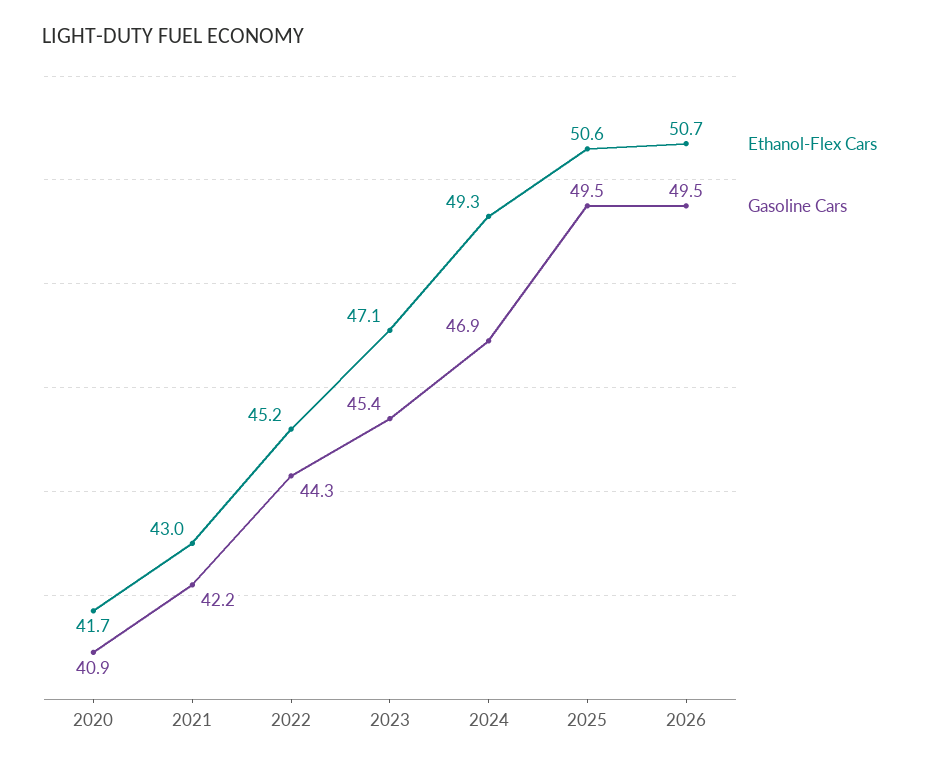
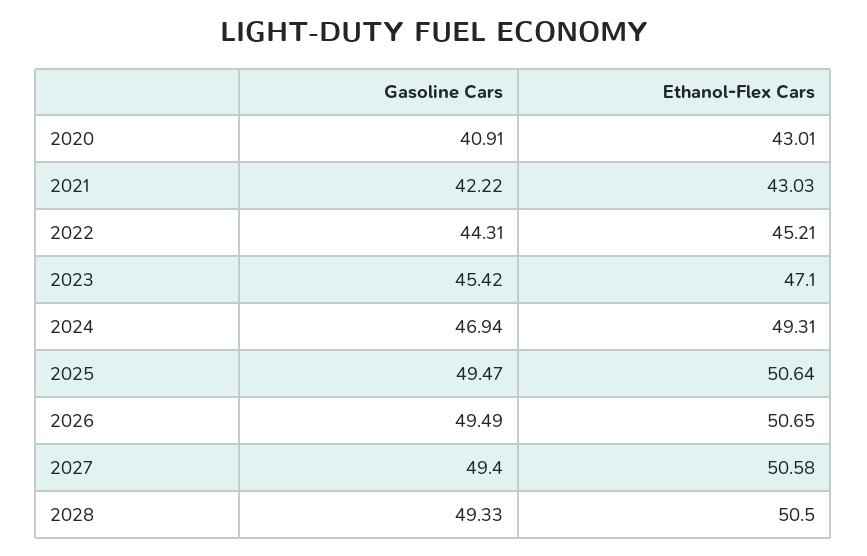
Ethanol-Flex Cars, 2020: 41.7 -> 43.01
Gasoline Cars, 2027: none -> 49.4
Ethanol-Flex Cars, 2027: none -> 50.58
Gasoline Cars, 2028: none -> 49.33
Ethanol-Flex Cars, 2028: none -> 50.5

